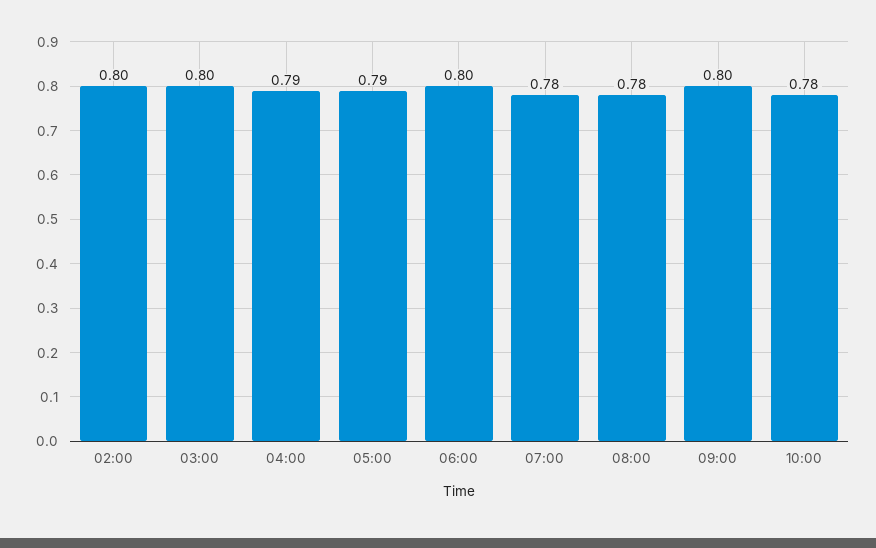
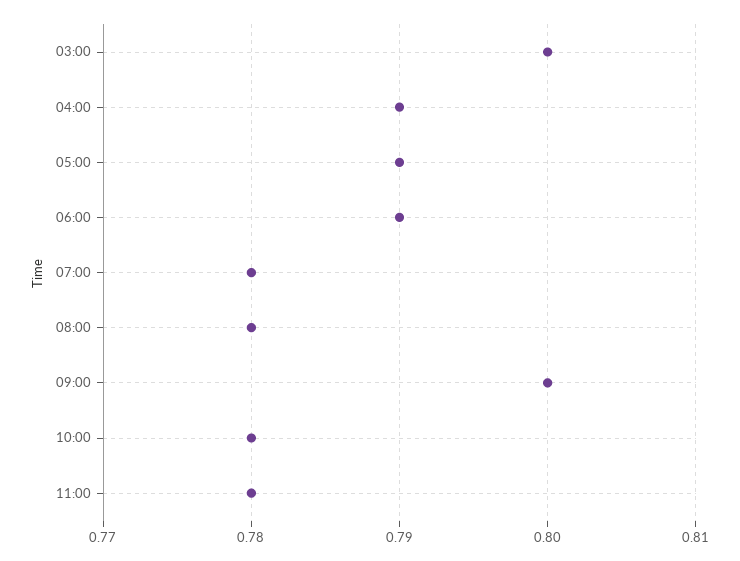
02:00: 0.8 -> none
06:00: 0.8 -> 0.79
11:00: none -> 0.78

